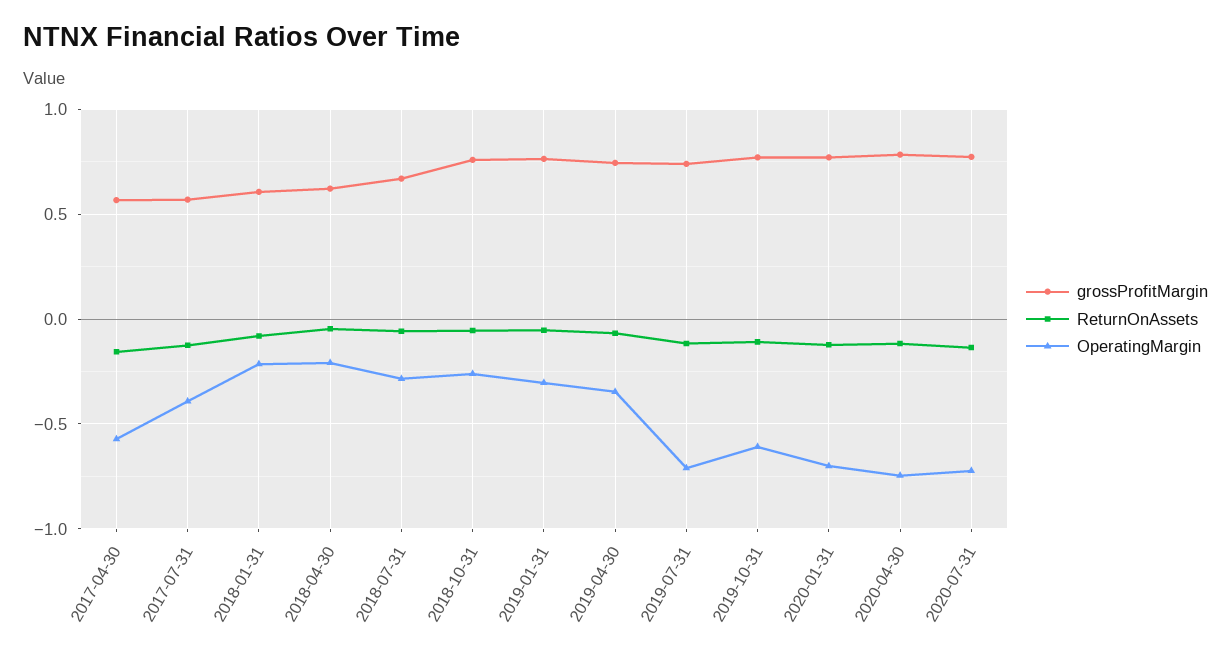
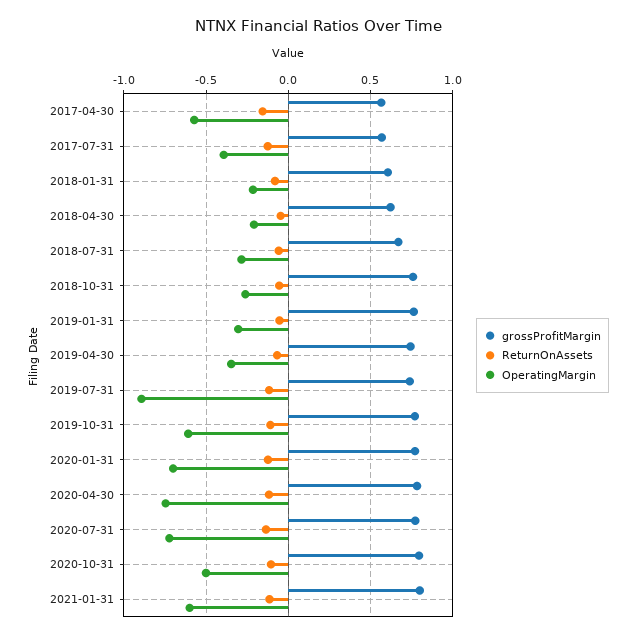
OperatingMargin, 2019-07-31: -0.7 -> -0.9
grossProfitMargin, 2020-10-31: none -> 0.8
ReturnOnAssets, 2020-10-31: none -> -0.1
OperatingMargin, 2020-10-31: none -> -0.5
grossProfitMargin, 2021-01-31: none -> 0.8
ReturnOnAssets, 2021-01-31: none -> -0.1
OperatingMargin, 2021-01-31: none -> -0.6

